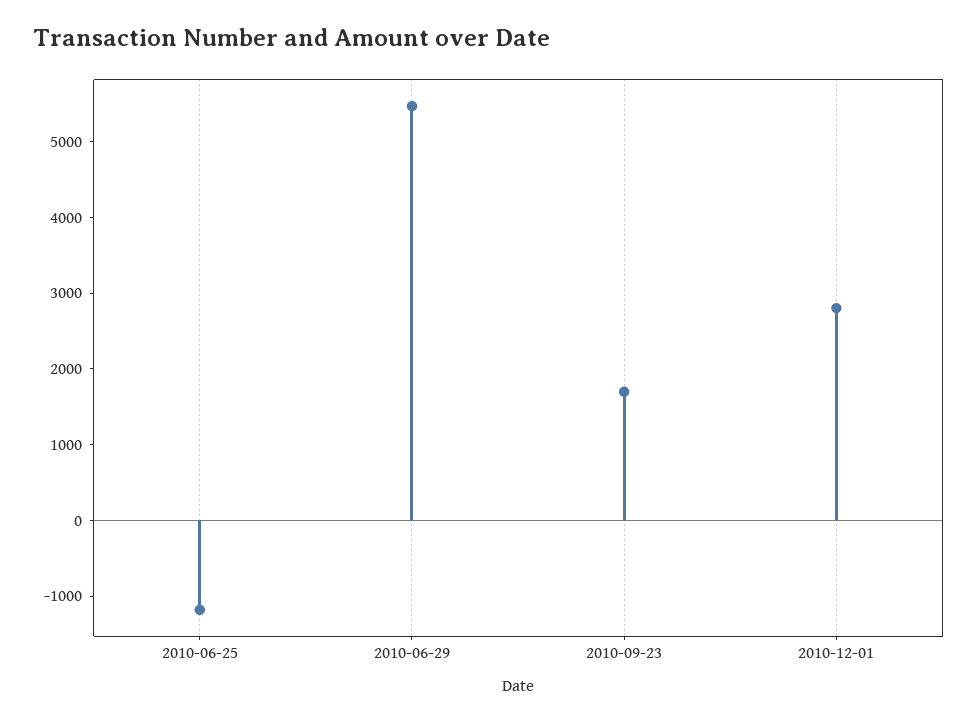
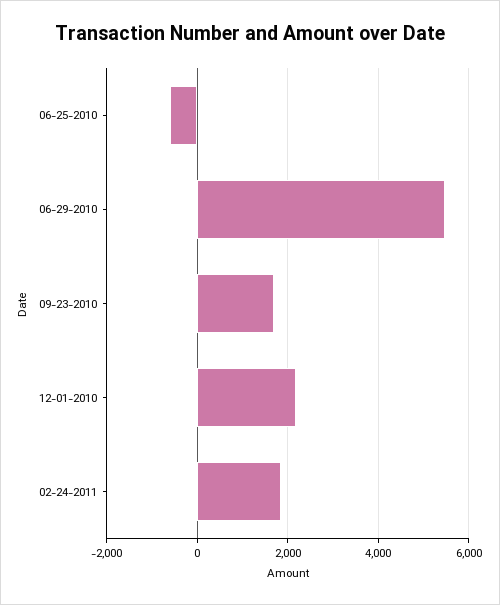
2010-06-25: -1200 -> -600
2010-12-01: 2800 -> 2200
02-24-2011: none -> 1800

